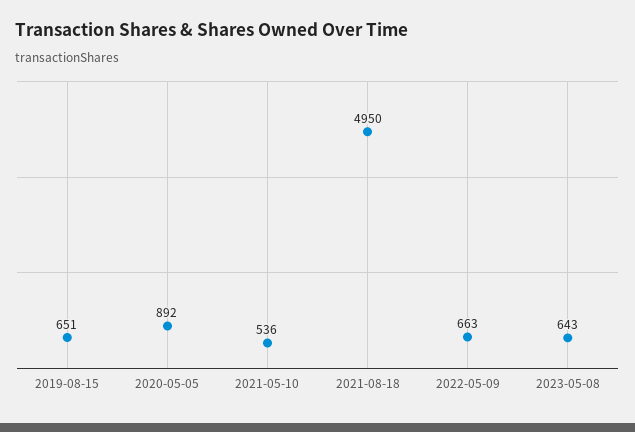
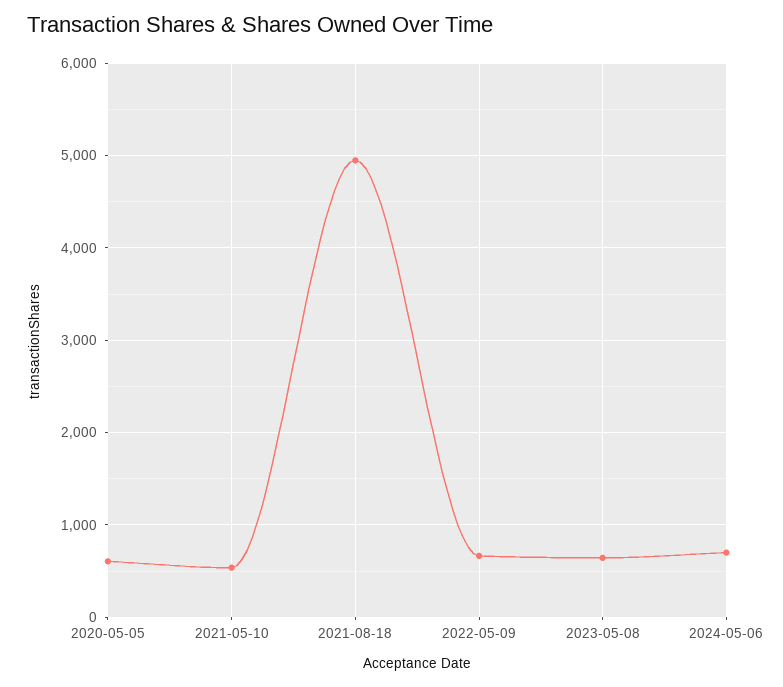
2019-08-15: 651 -> none
2020-05-05: 892 -> 600
2024-05-06: none -> 700

